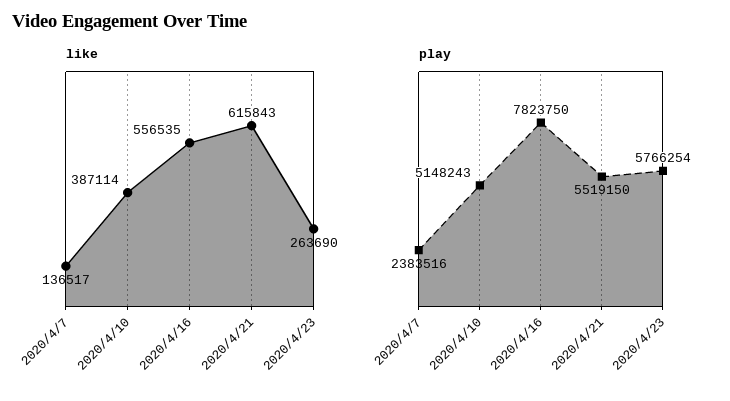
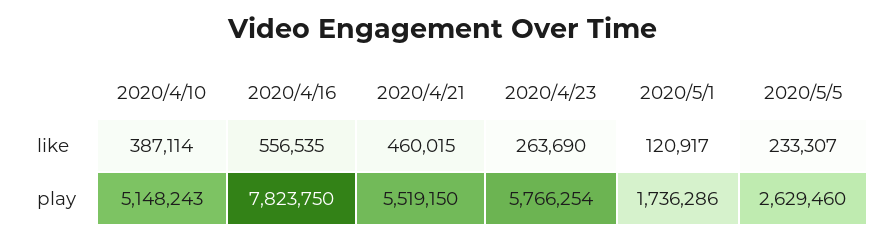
like, 2020/4/7: 136517 -> none
like, 2020/4/21: 615843 -> 460015
play, 2020/4/7: 2383516 -> none
like, 2020/5/1: none -> 120917
like, 2020/5/5: none -> 233307
play, 2020/5/1: none -> 1736286
play, 2020/5/5: none -> 2629460

